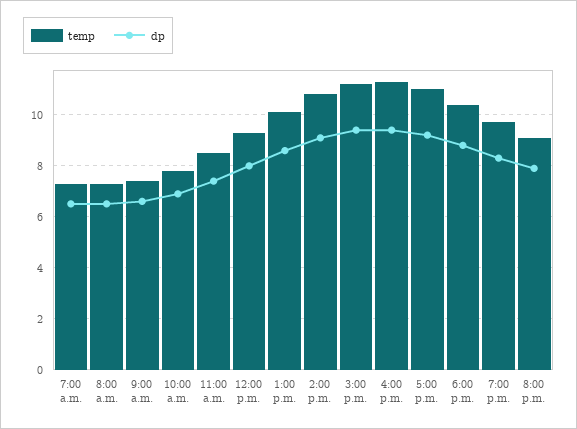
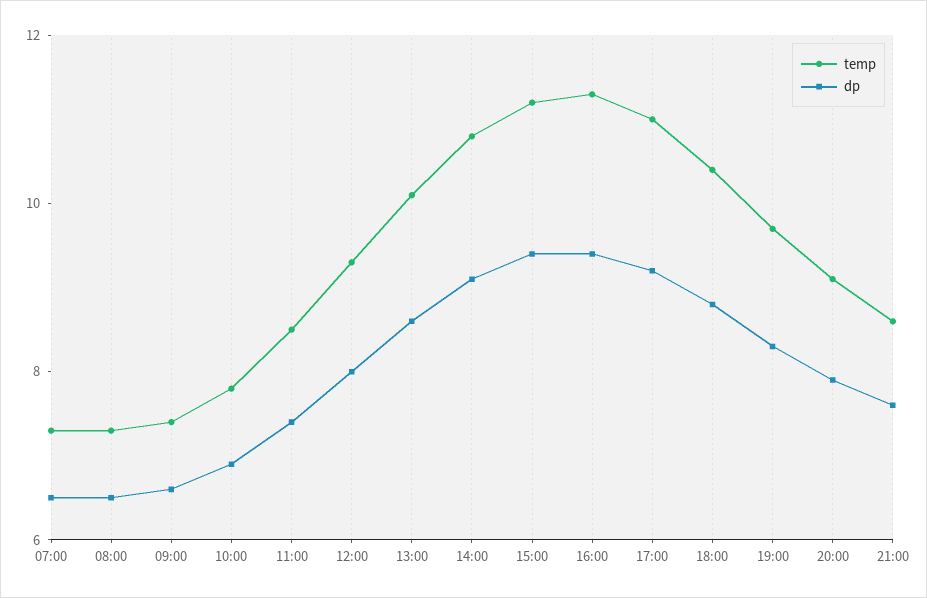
temp, 21:00: none -> 8.5
dp, 21:00: none -> 7.5

